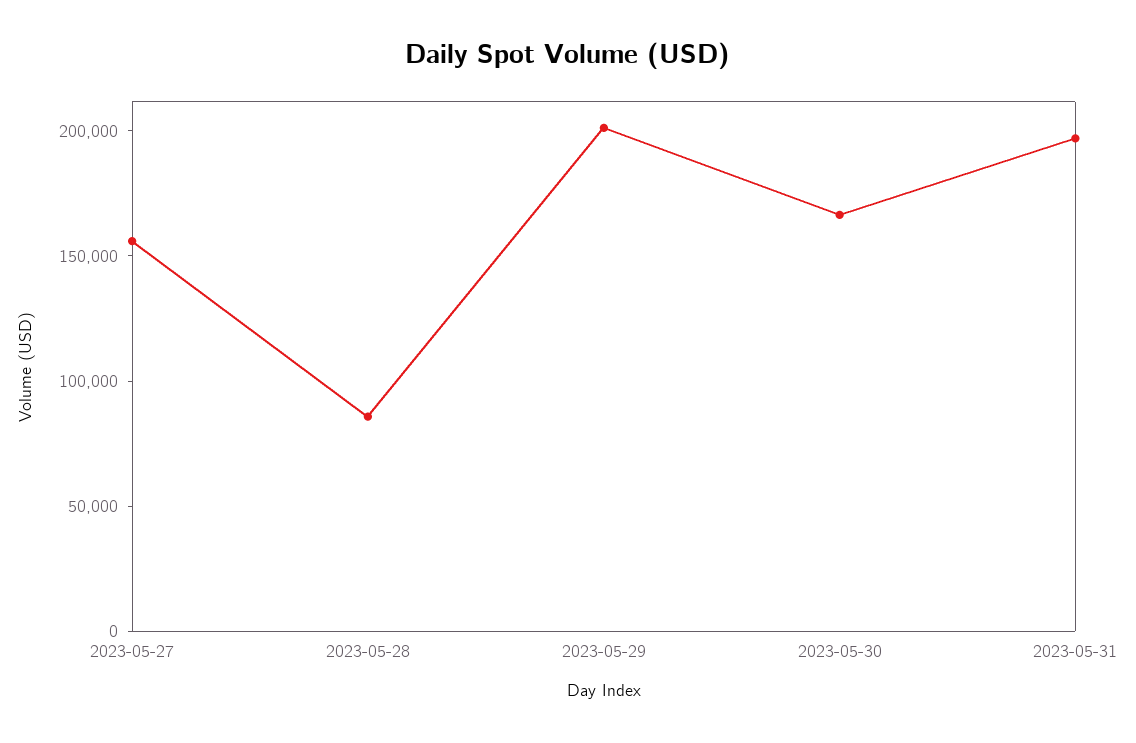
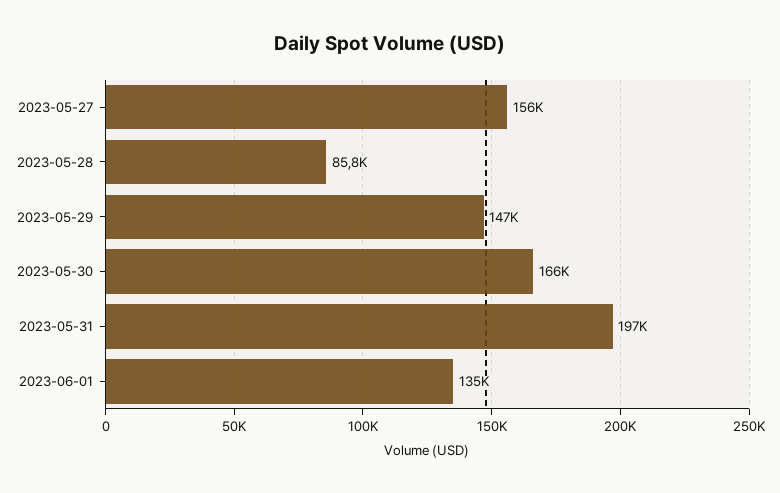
2023-05-29: 200000 -> 147000
2023-06-01: none -> 135000

